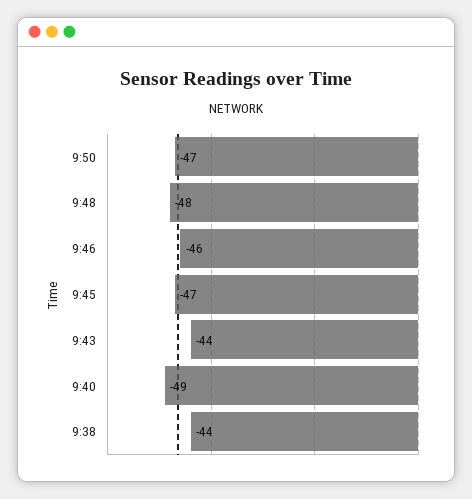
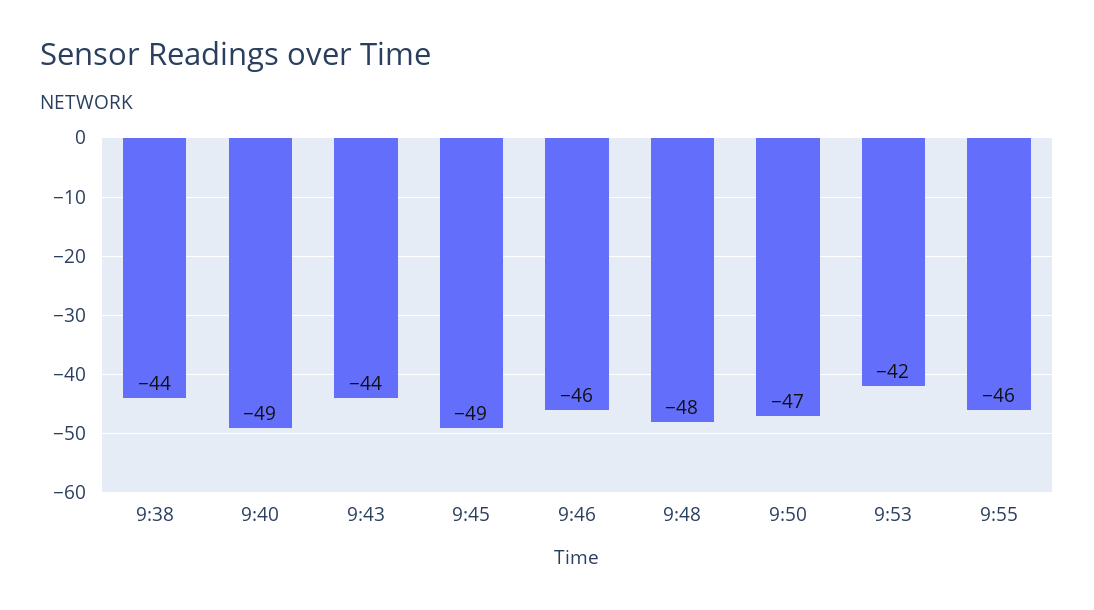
9:45: -47 -> -49
9:53: none -> -42
9:55: none -> -46

